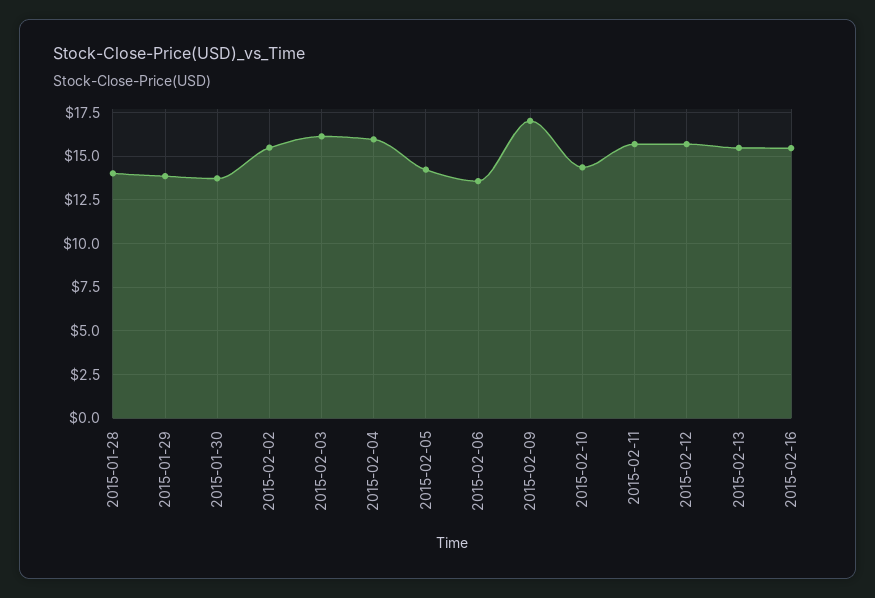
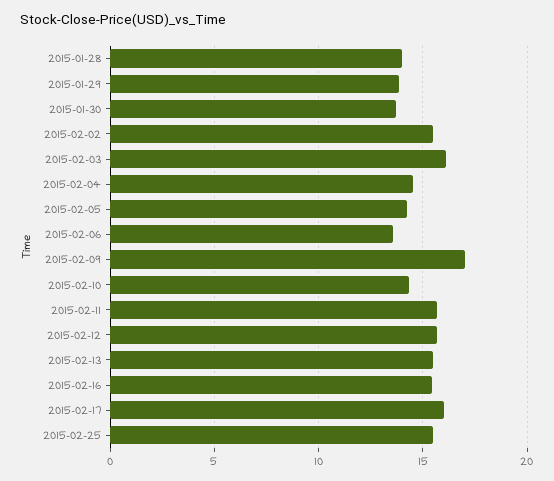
2015-02-04: 16 -> 14.5
2015-02-17: none -> 16
2015-02-25: none -> 15.5

